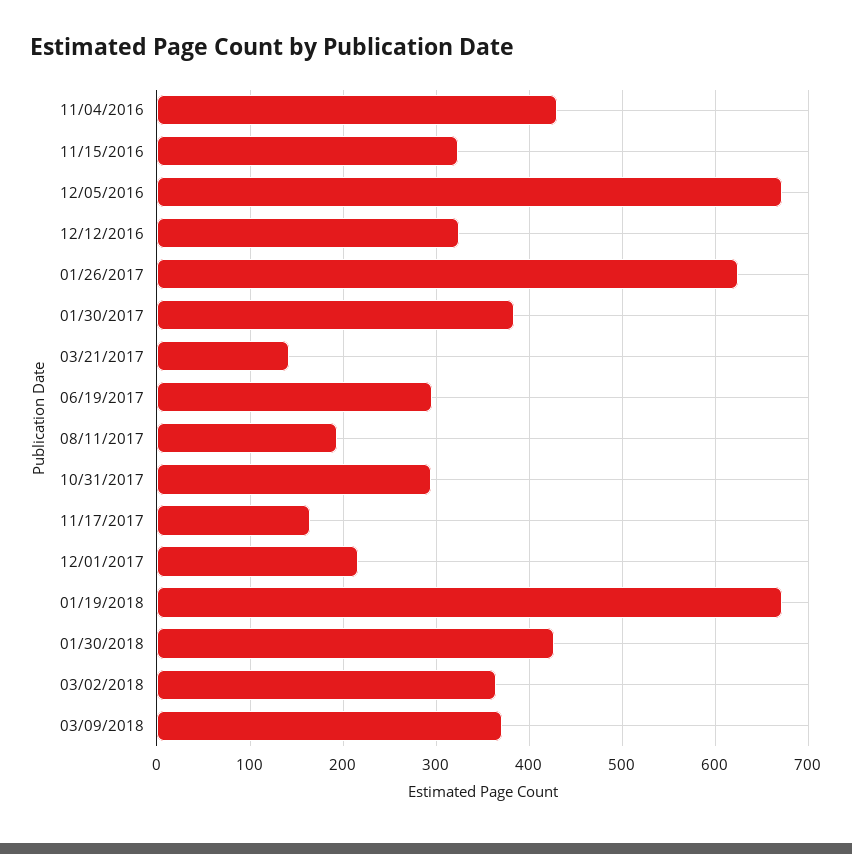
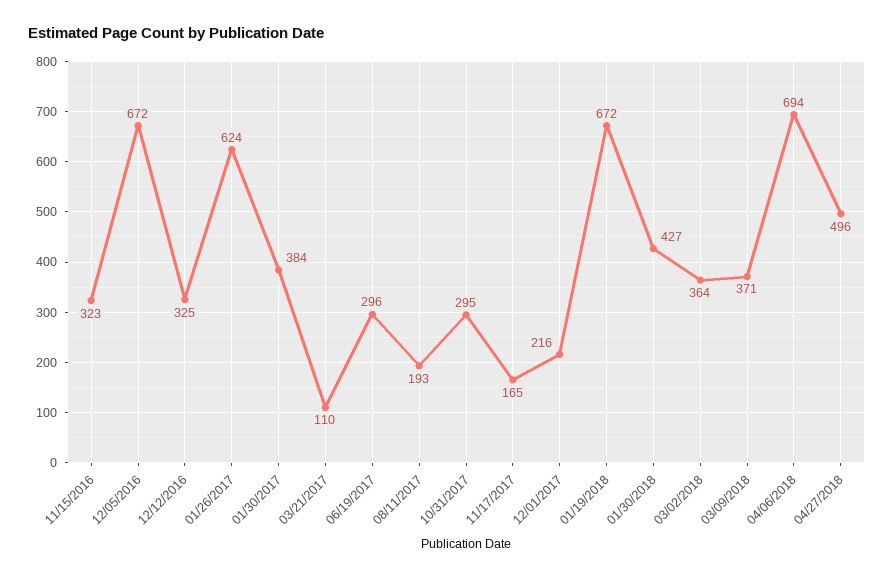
11/04/2016: 430 -> none
03/21/2017: 140 -> 110
04/06/2018: none -> 694
04/27/2018: none -> 496

